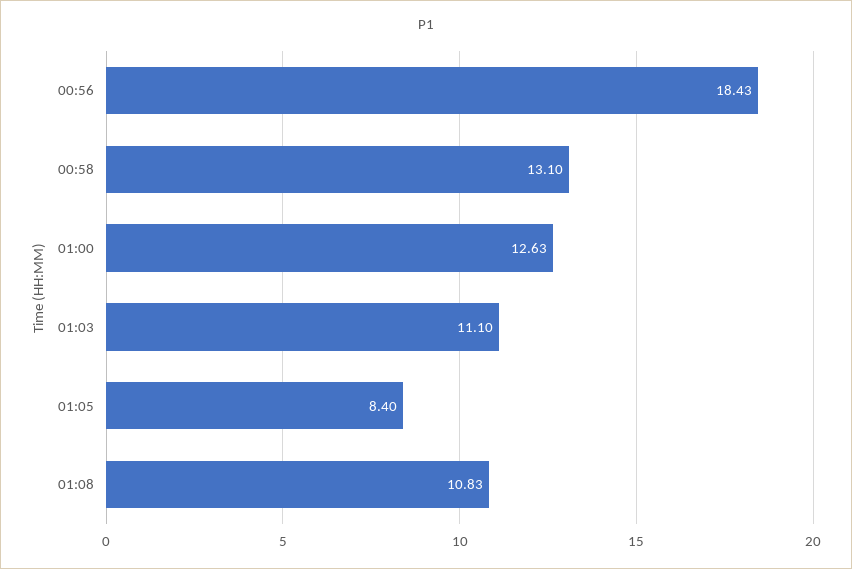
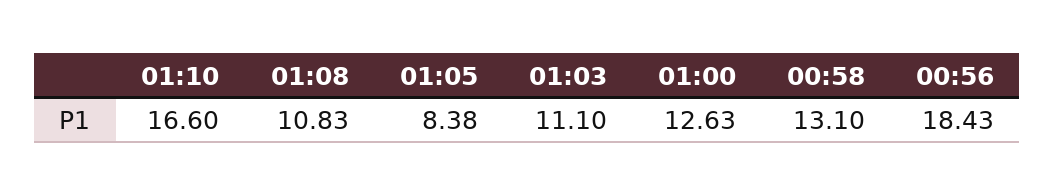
01:05: 8.4 -> 8.38
01:10: none -> 16.6

